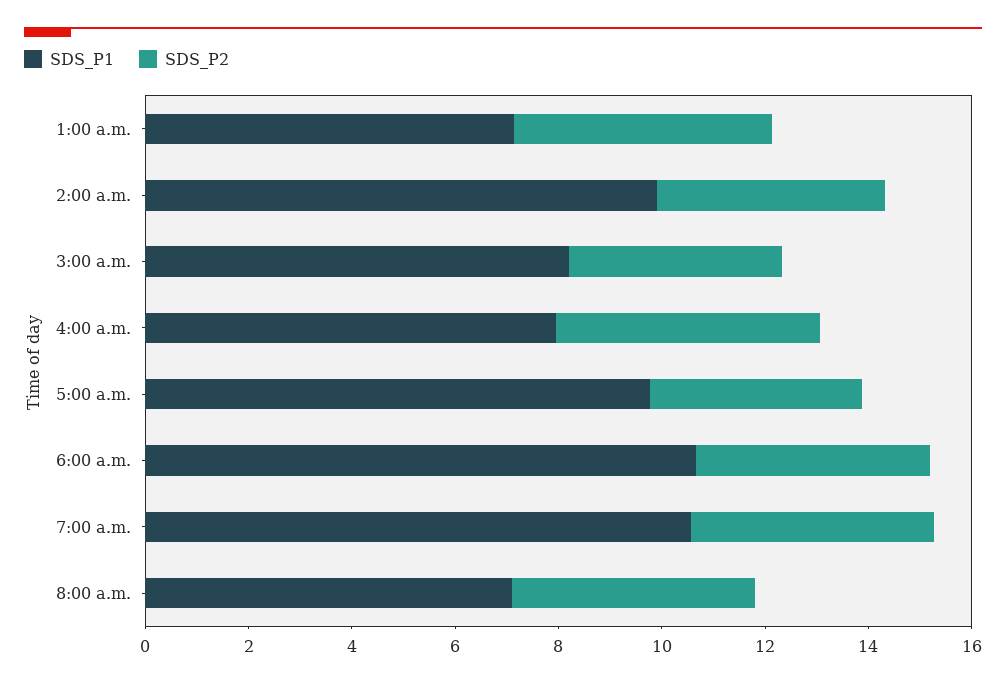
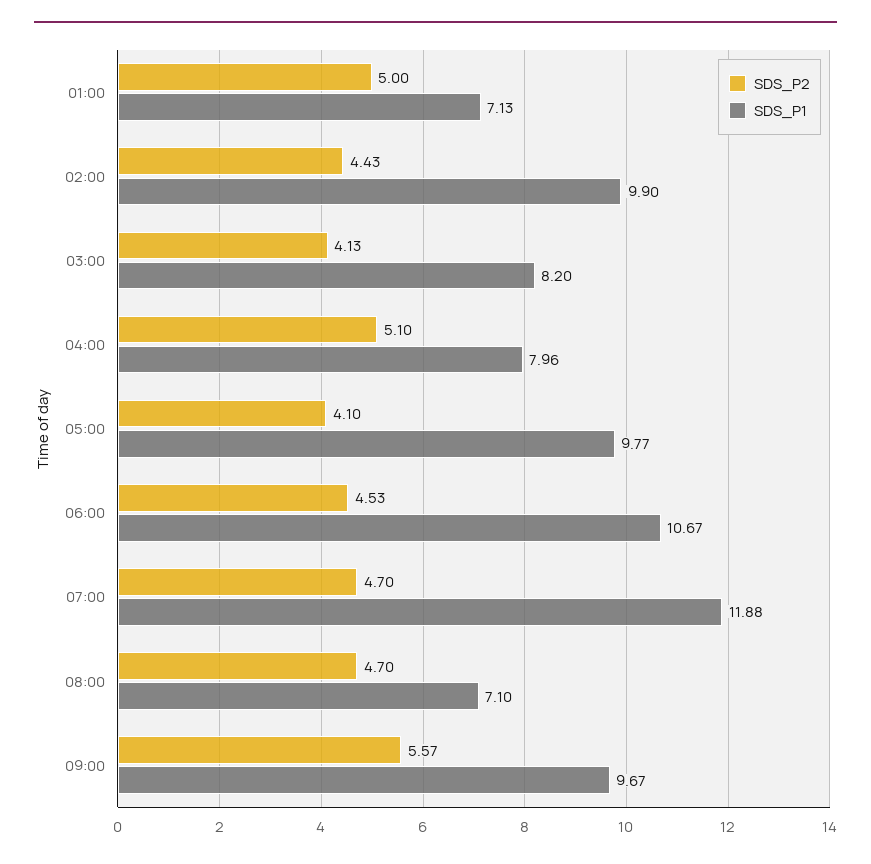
SDS_P1, 7:00 a.m.: 10.5 -> 11.88
SDS_P2, 09:00: none -> 5.57
SDS_P1, 09:00: none -> 9.67

